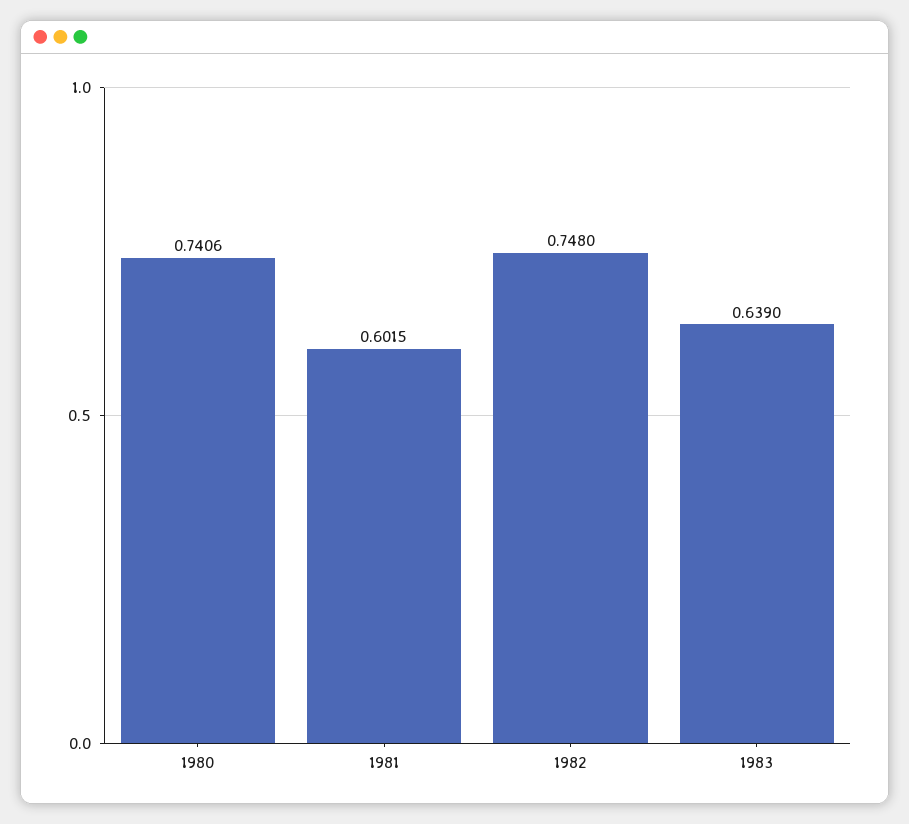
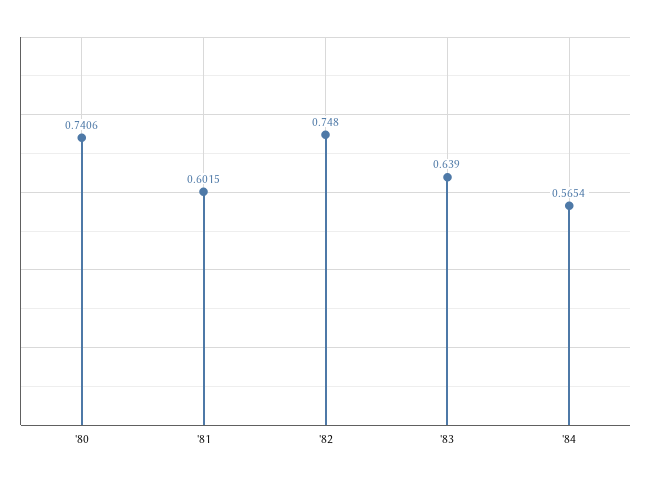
'84: none -> 0.5654

